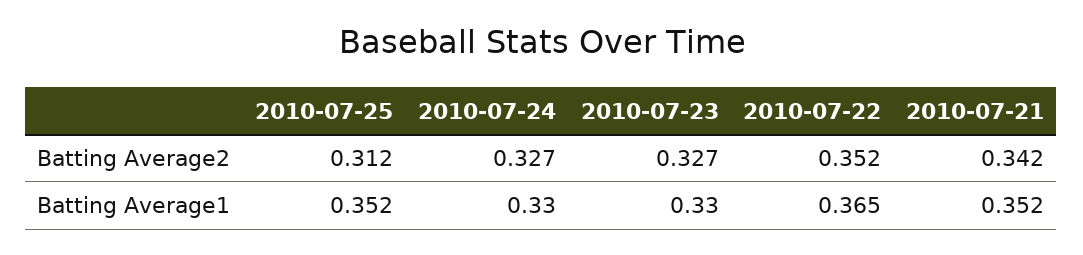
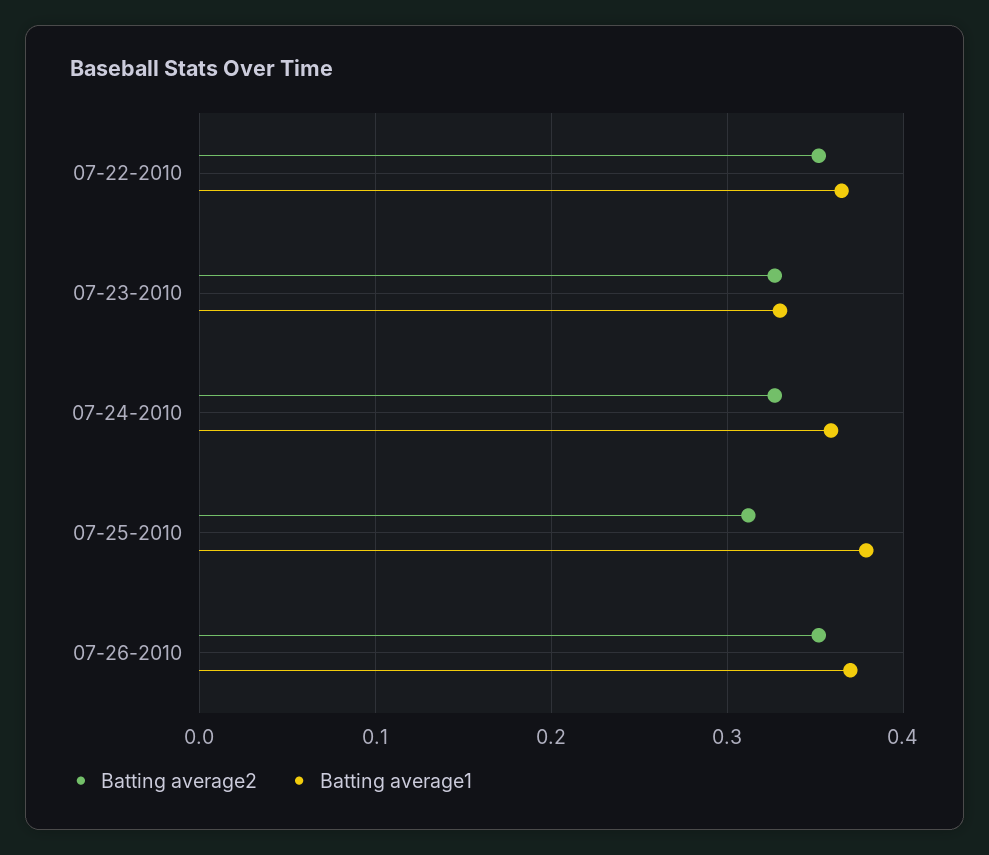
Batting Average2, 2010-07-21: 0.342 -> none
Batting Average1, 2010-07-25: 0.352 -> 0.38
Batting Average1, 2010-07-24: 0.33 -> 0.36
Batting Average1, 2010-07-21: 0.352 -> none
Batting Average2, 07-26-2010: none -> 0.35
Batting Average1, 07-26-2010: none -> 0.37

